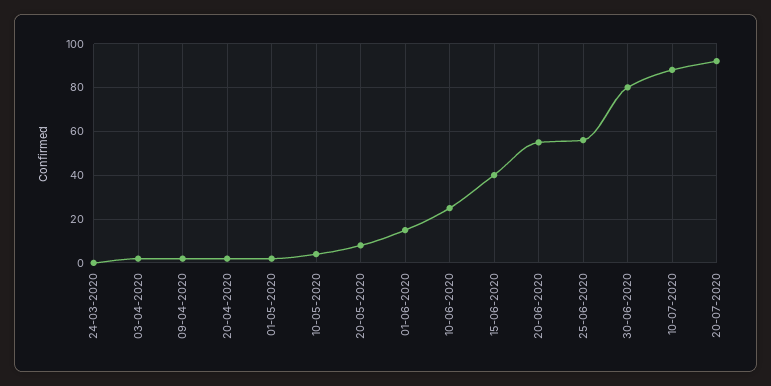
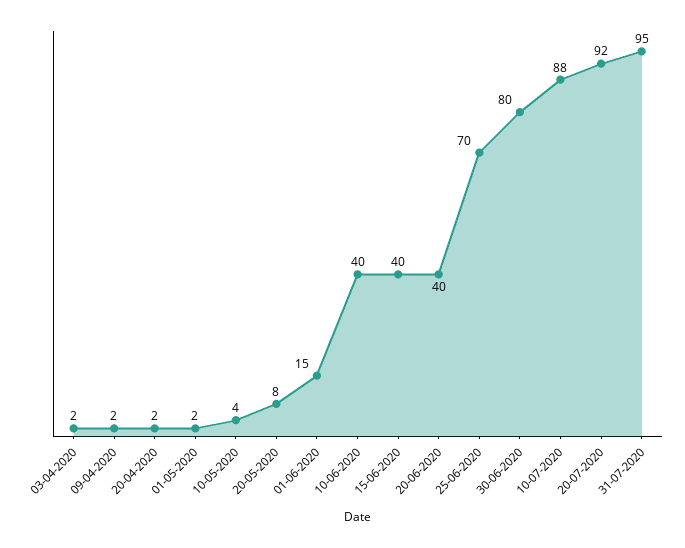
24-03-2020: 0 -> none
10-06-2020: 25 -> 40
20-06-2020: 55 -> 40
25-06-2020: 55 -> 70
31-07-2020: none -> 95

